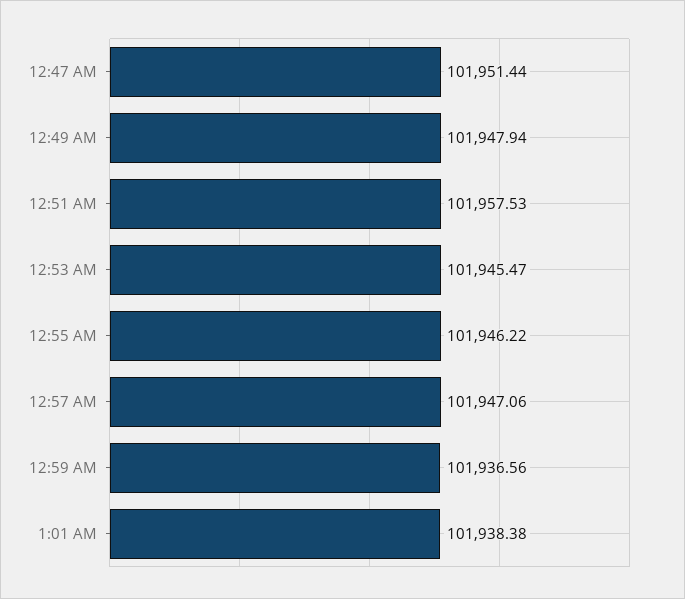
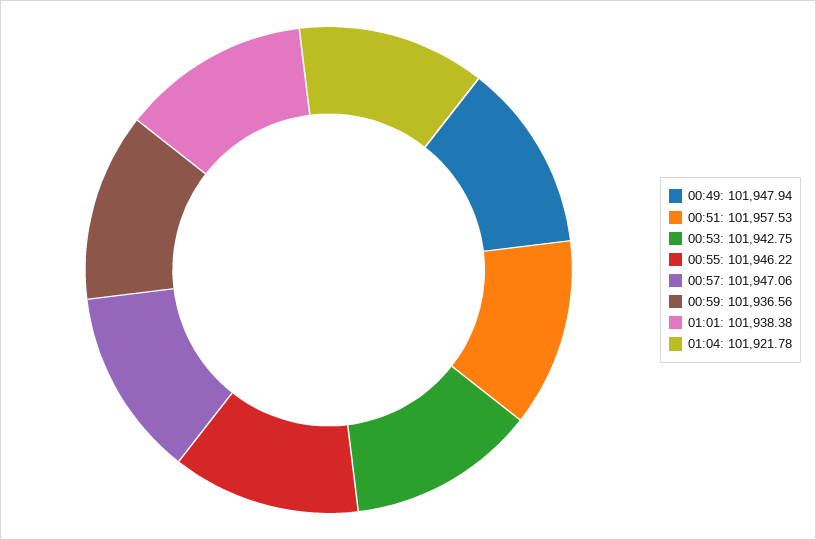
12:47 AM: 101951.44 -> none
12:53 AM: 101945.47 -> 101942.75
01:04: none -> 101921.78

